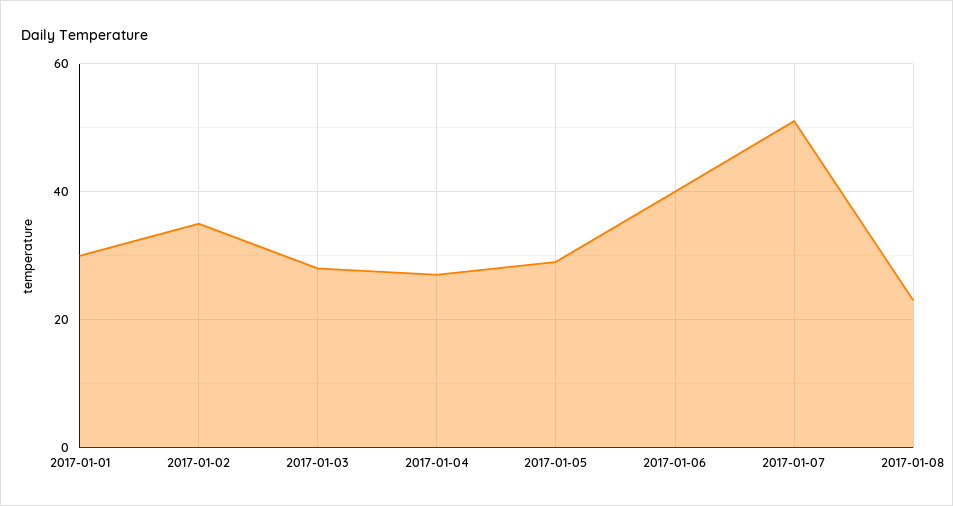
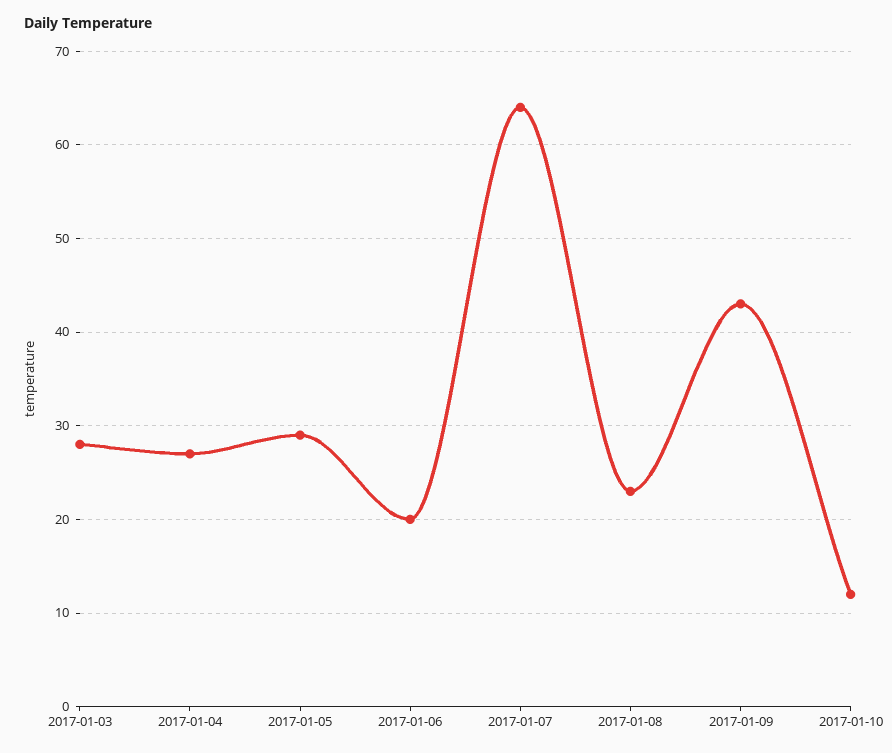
2017-01-01: 30 -> none
2017-01-02: 35 -> none
2017-01-06: 40 -> 20
2017-01-07: 50 -> 64
2017-01-09: none -> 43
2017-01-10: none -> 12

